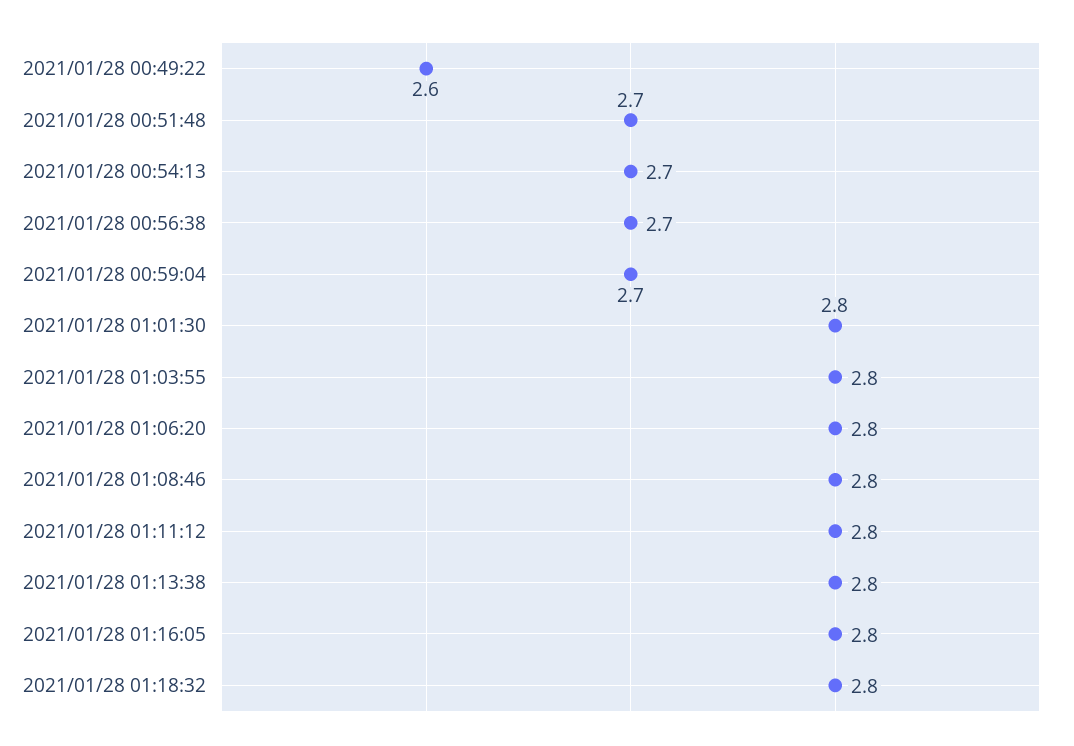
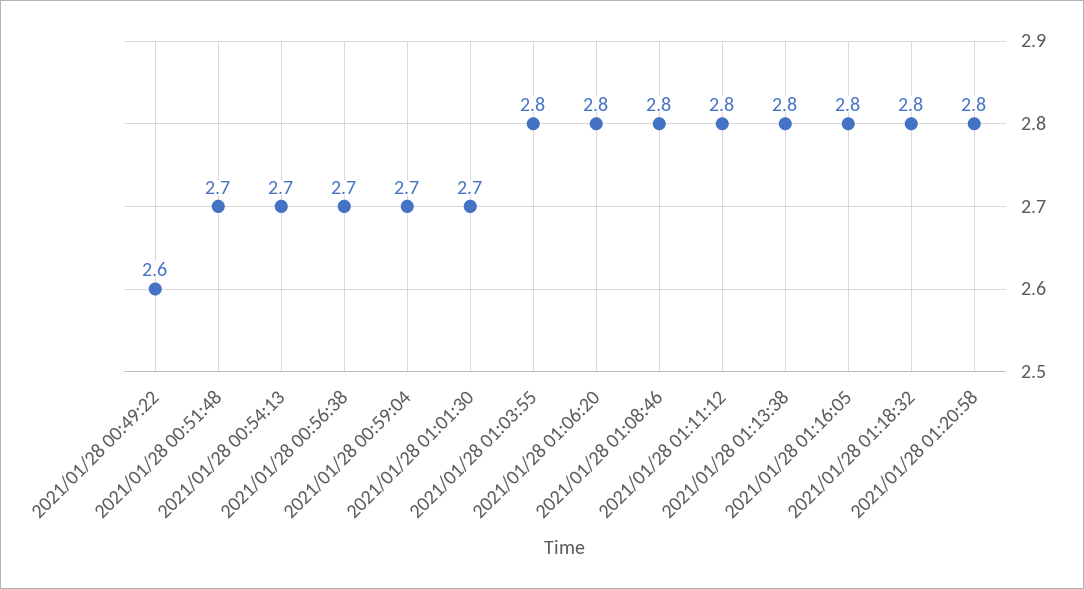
2021/01/28 01:01:30: 2.8 -> 2.7
2021/01/28 01:20:58: none -> 2.8

